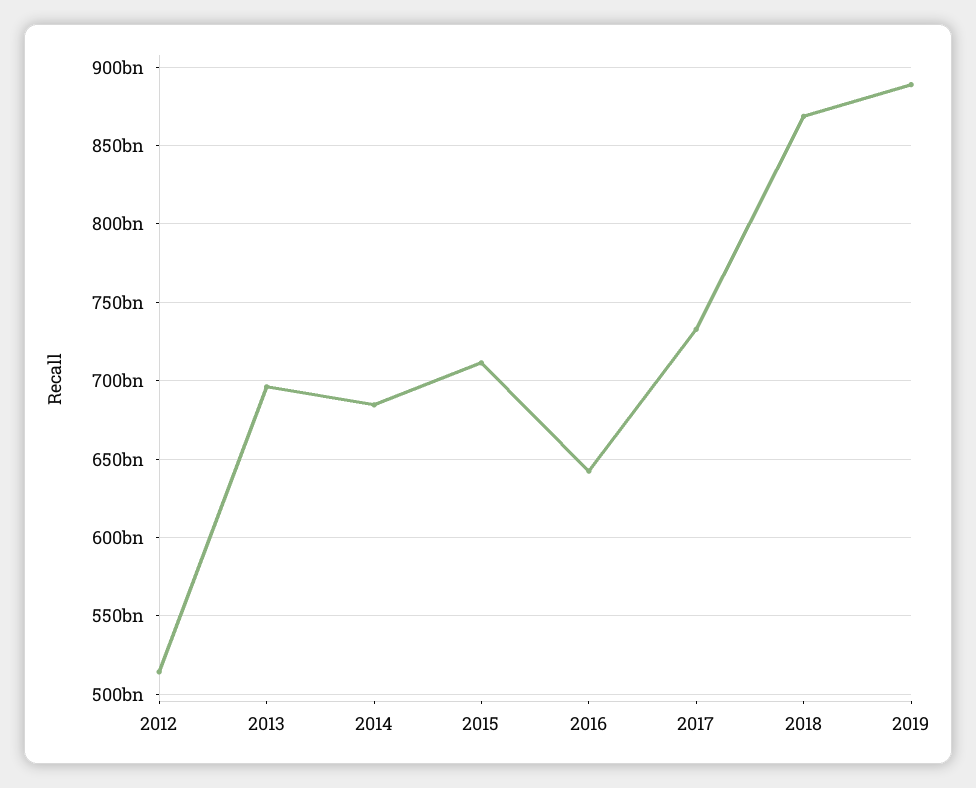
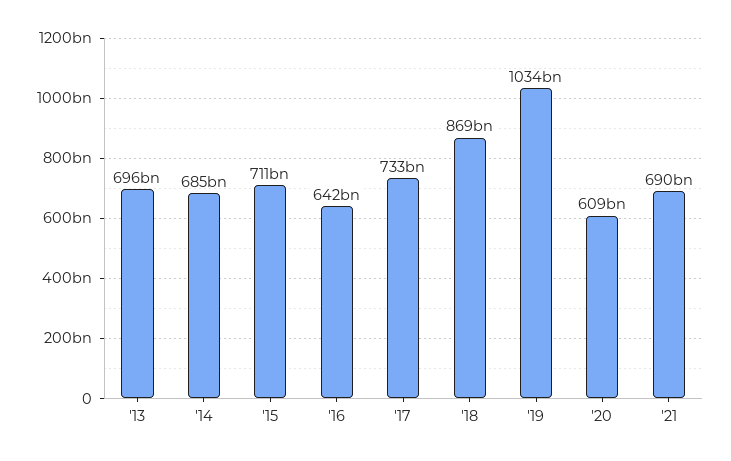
2012: 515000000000 -> none
2019: 890000000000 -> 1034000000000
'20: none -> 609000000000
'21: none -> 690000000000

